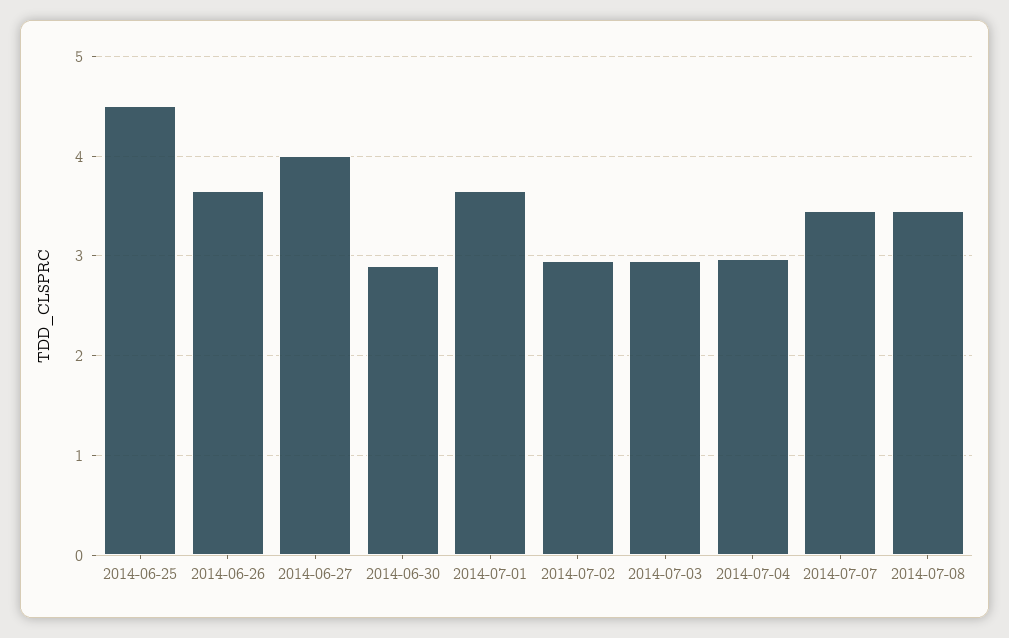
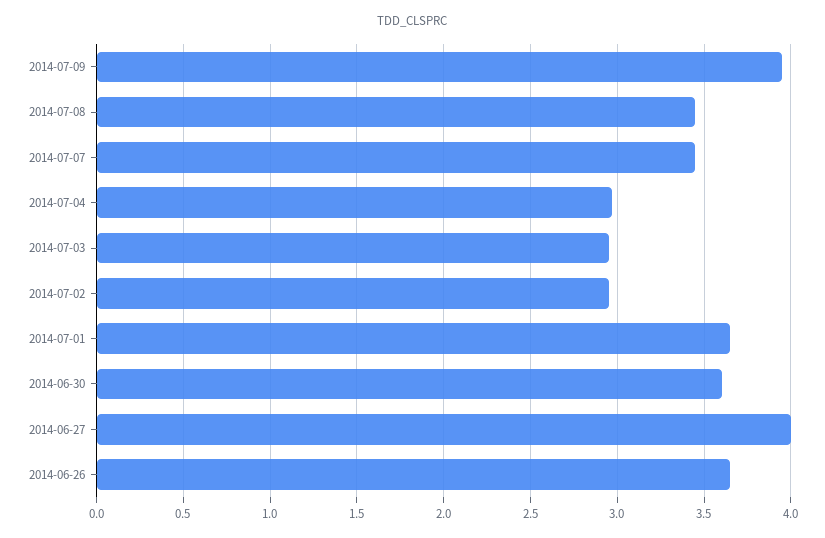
2014-06-25: 4.5 -> none
2014-06-30: 2.9 -> 3.6
2014-07-09: none -> 3.95

